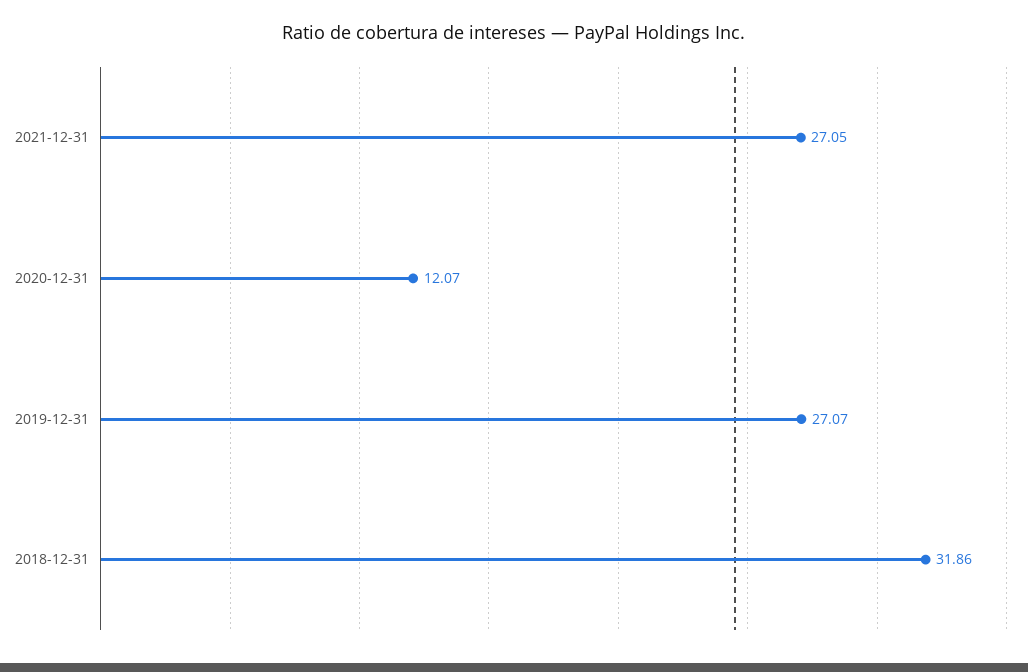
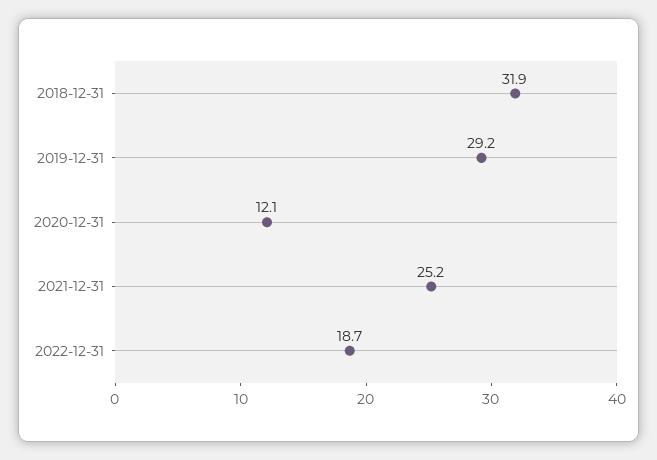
2021-12-31: 27.05 -> 25.2
2019-12-31: 27.07 -> 29.2
2022-12-31: none -> 18.7

